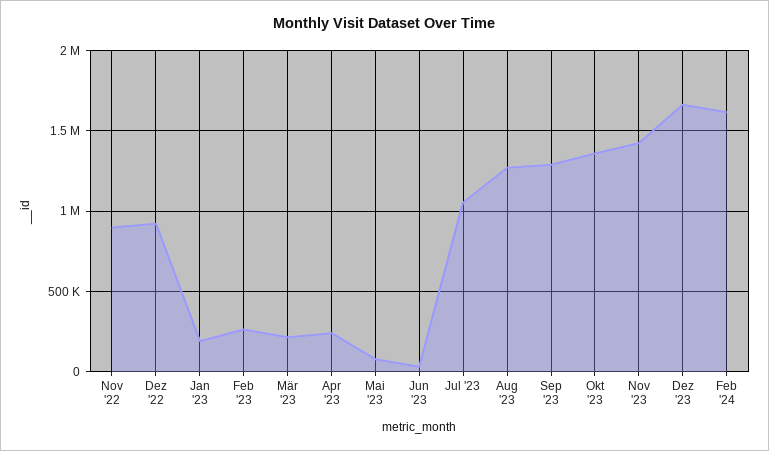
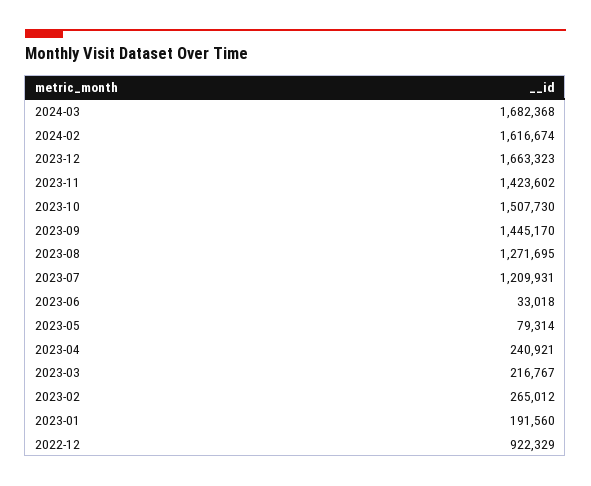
Nov '22: 900000 -> none
Jul '23: 1050000 -> 1209931
Sep '23: 1300000 -> 1445170
Okt '23: 1350000 -> 1507730
2024-03: none -> 1682368

